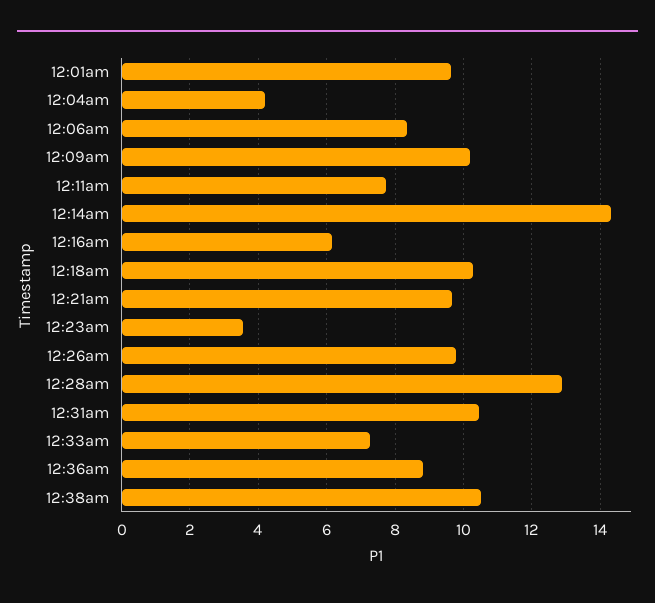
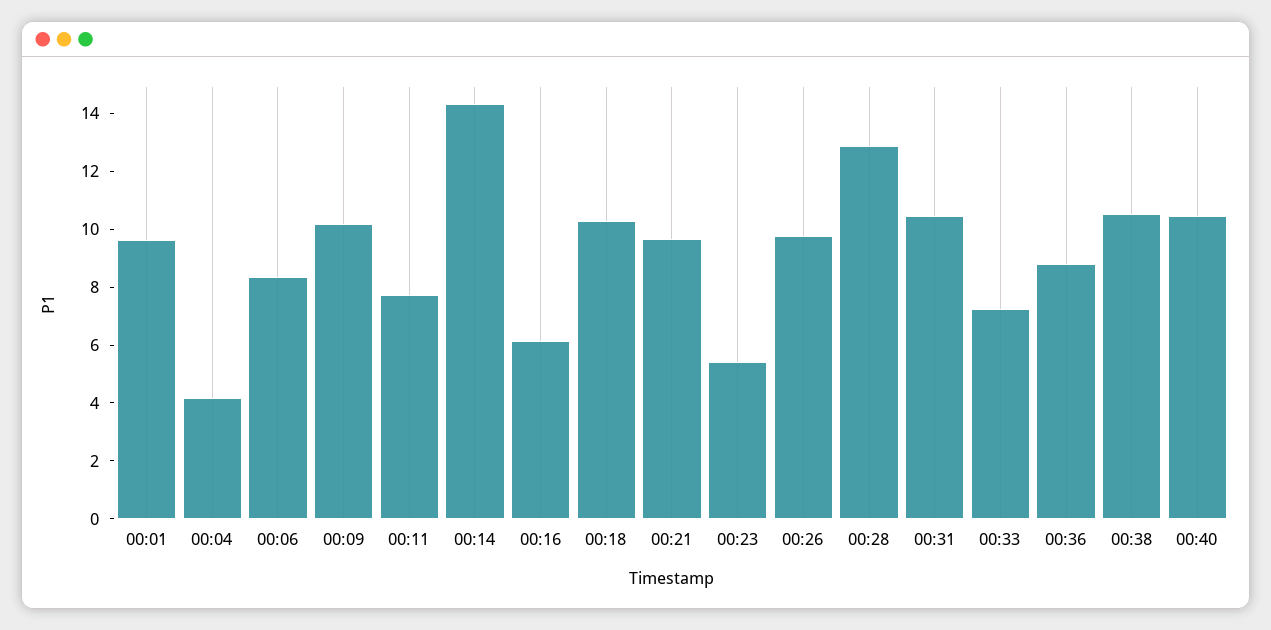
12:23am: 3.6 -> 5.5
00:40: none -> 10.5

